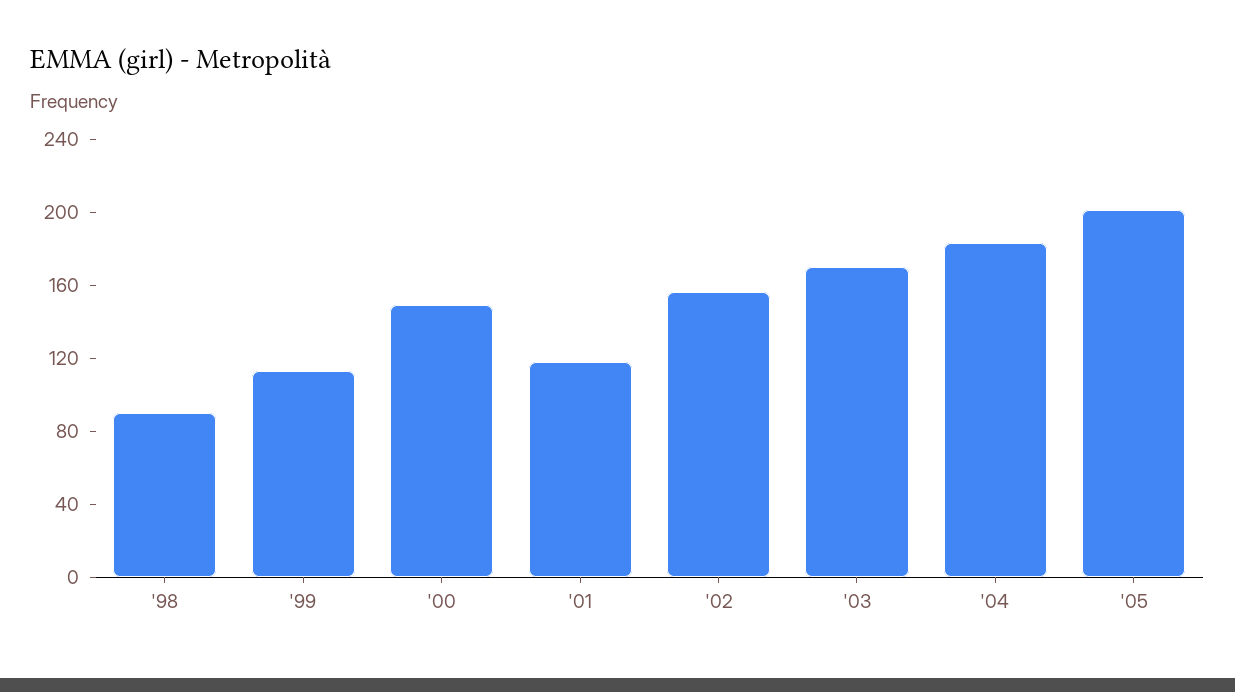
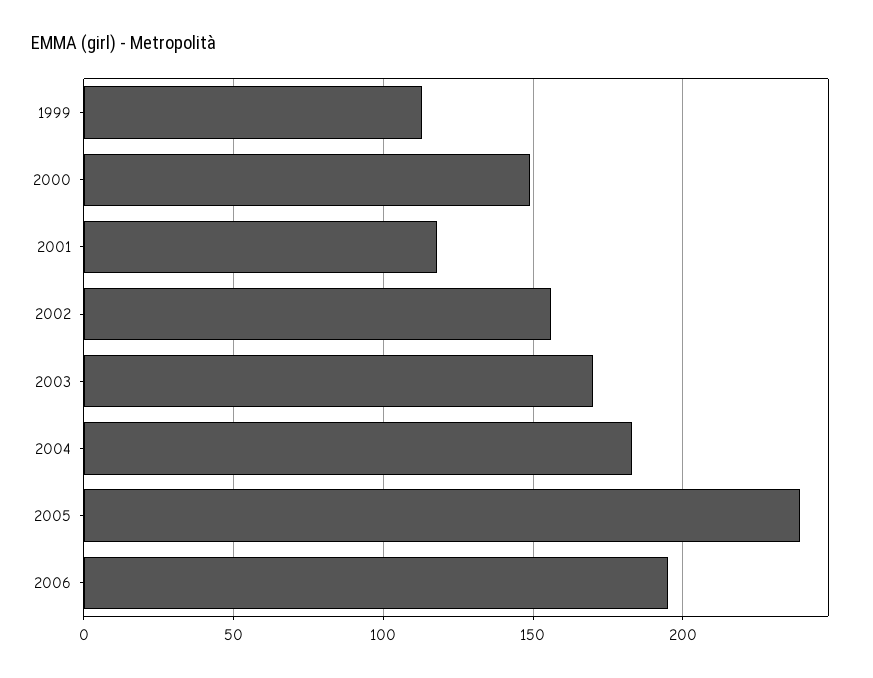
'98: 90 -> none
'05: 200 -> 240
2006: none -> 195

